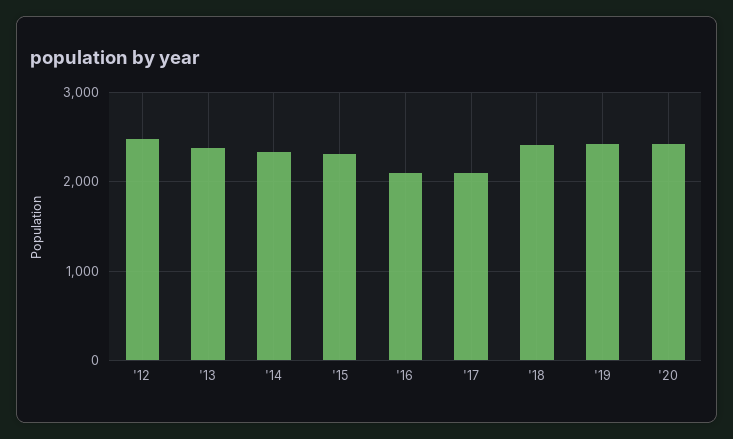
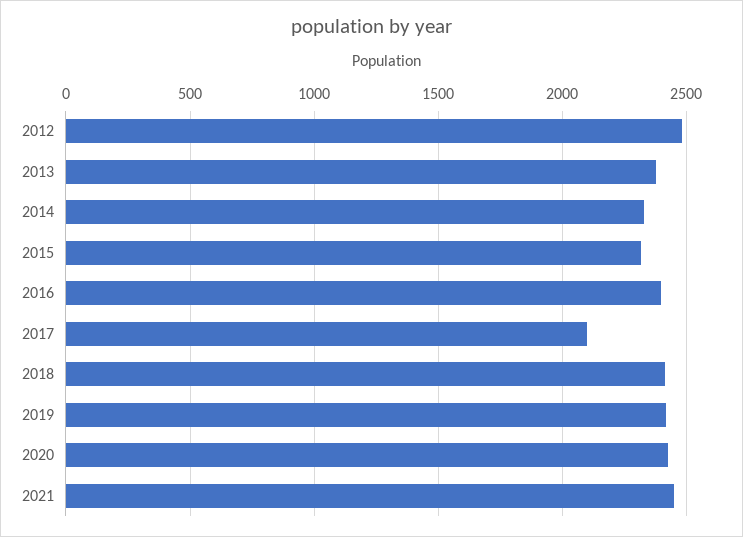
'16: 2100 -> 2400
2021: none -> 2450

